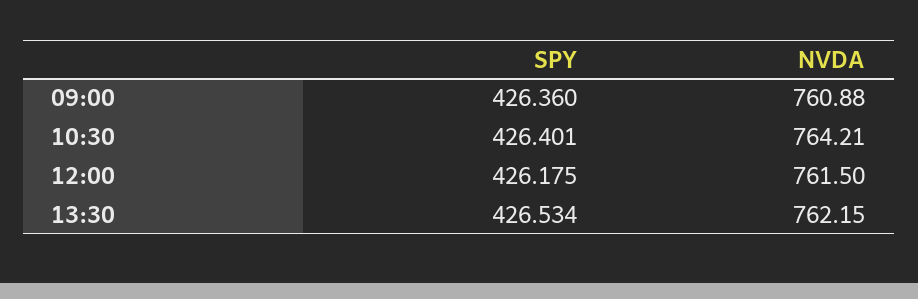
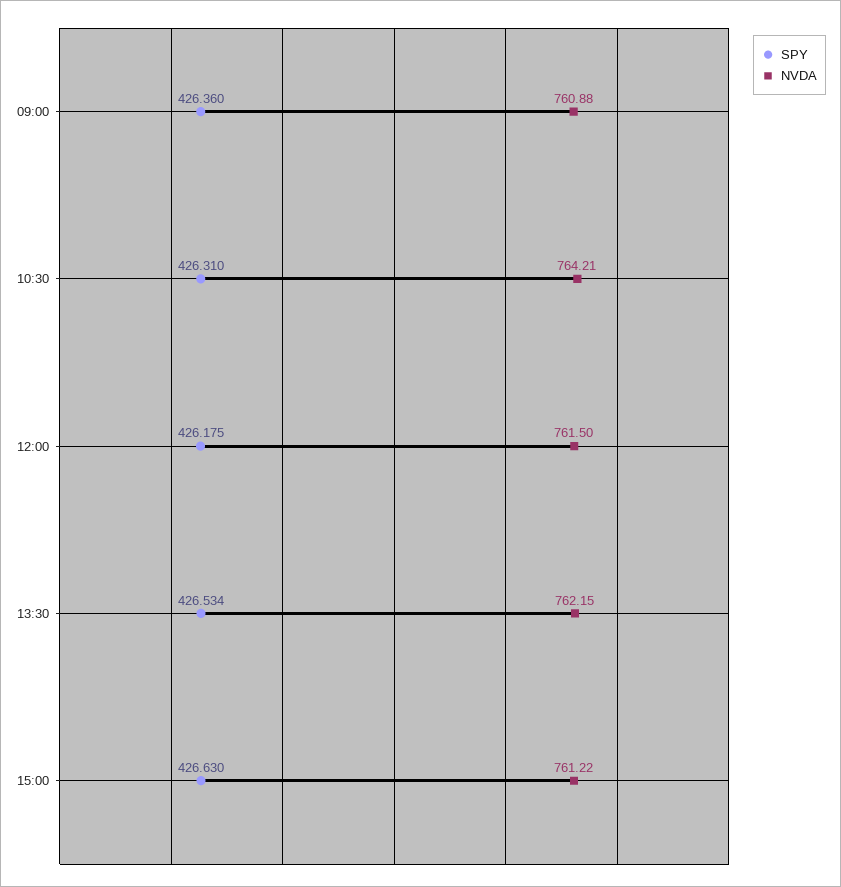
SPY, 10:30: 426.401 -> 426.31
SPY, 15:00: none -> 426.63
NVDA, 15:00: none -> 761.22

